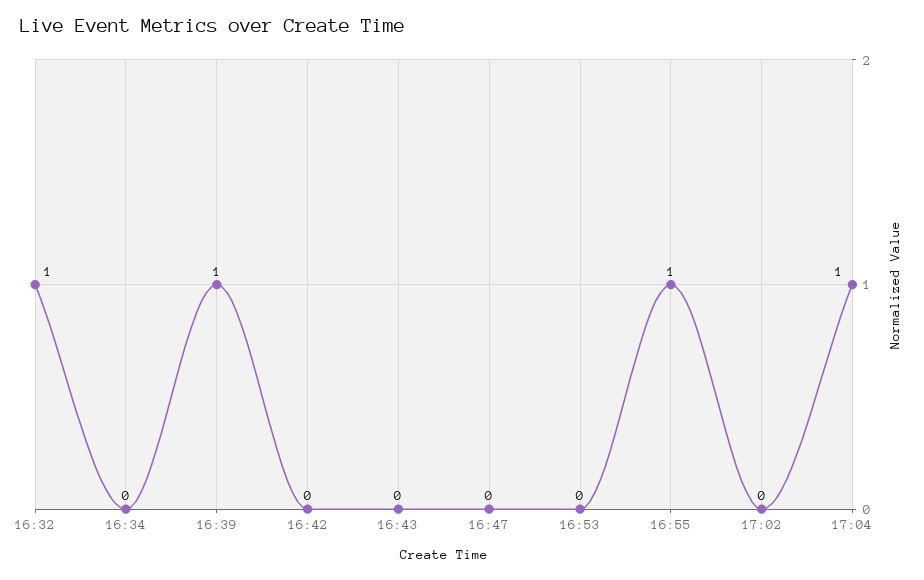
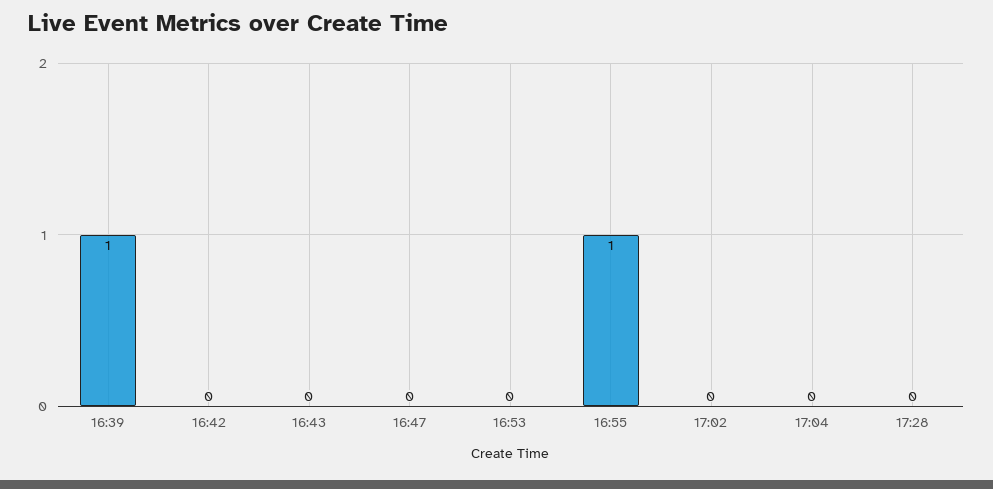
16:32: 1 -> none
16:34: 0 -> none
17:04: 1 -> 0
17:28: none -> 0

